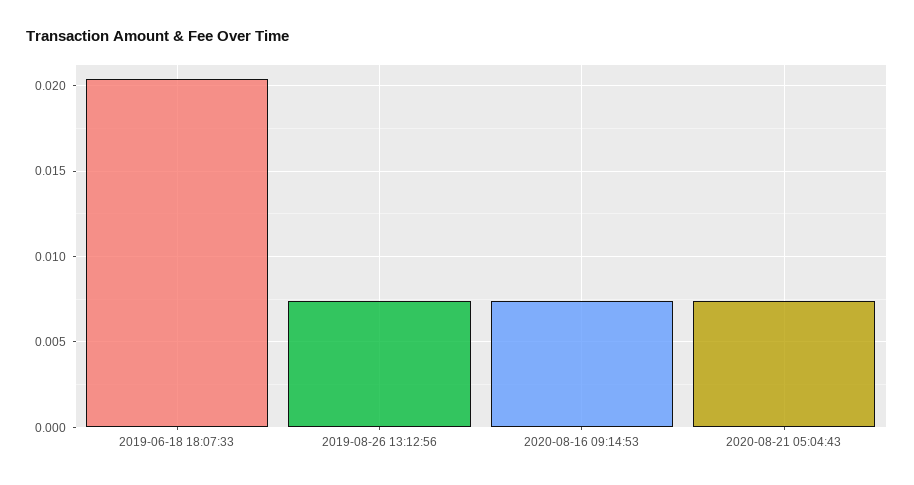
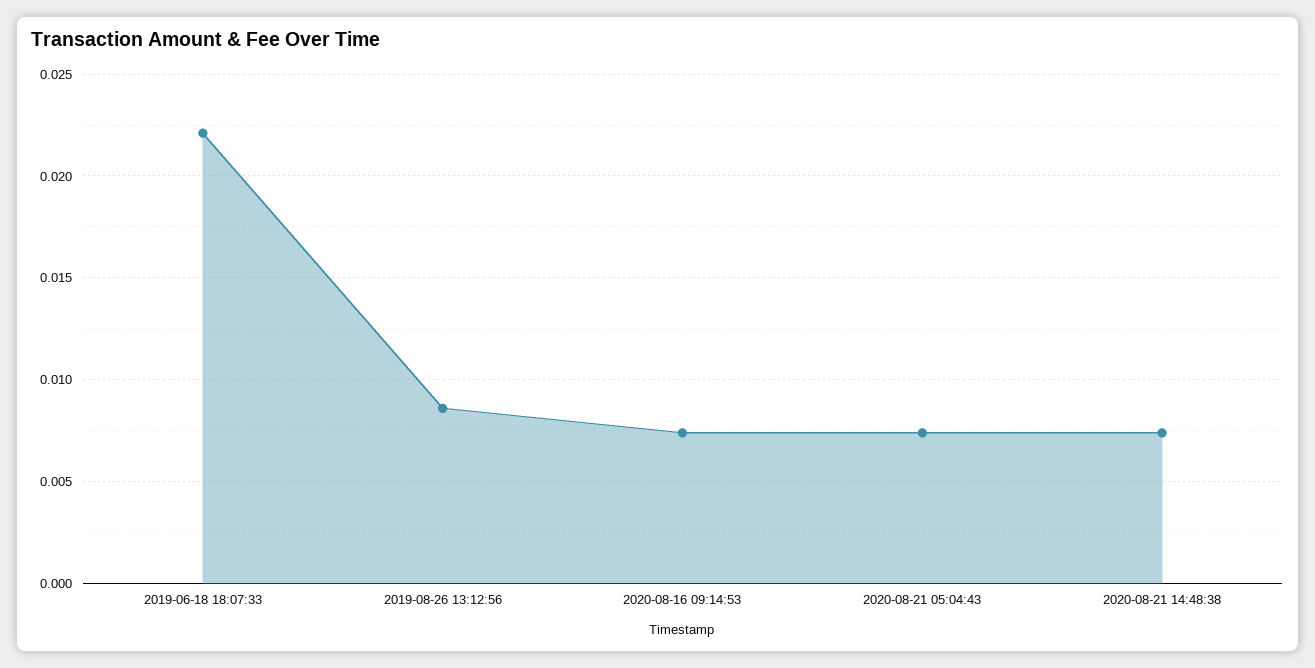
2019-06-18 18:07:33: 0.0205 -> 0.022
2019-08-26 13:12:56: 0.0075 -> 0.0085
2020-08-21 14:48:38: none -> 0.0075

